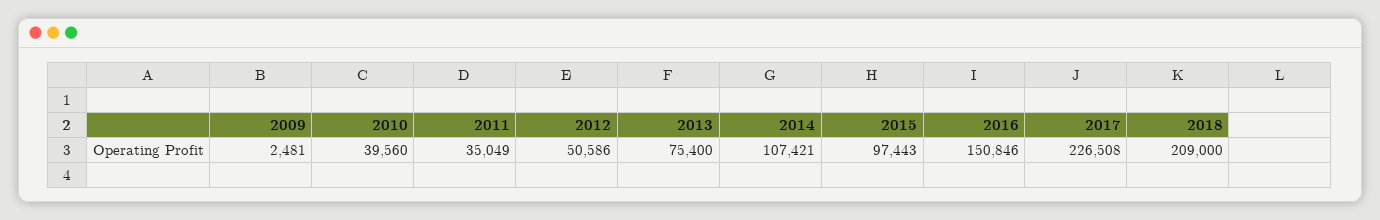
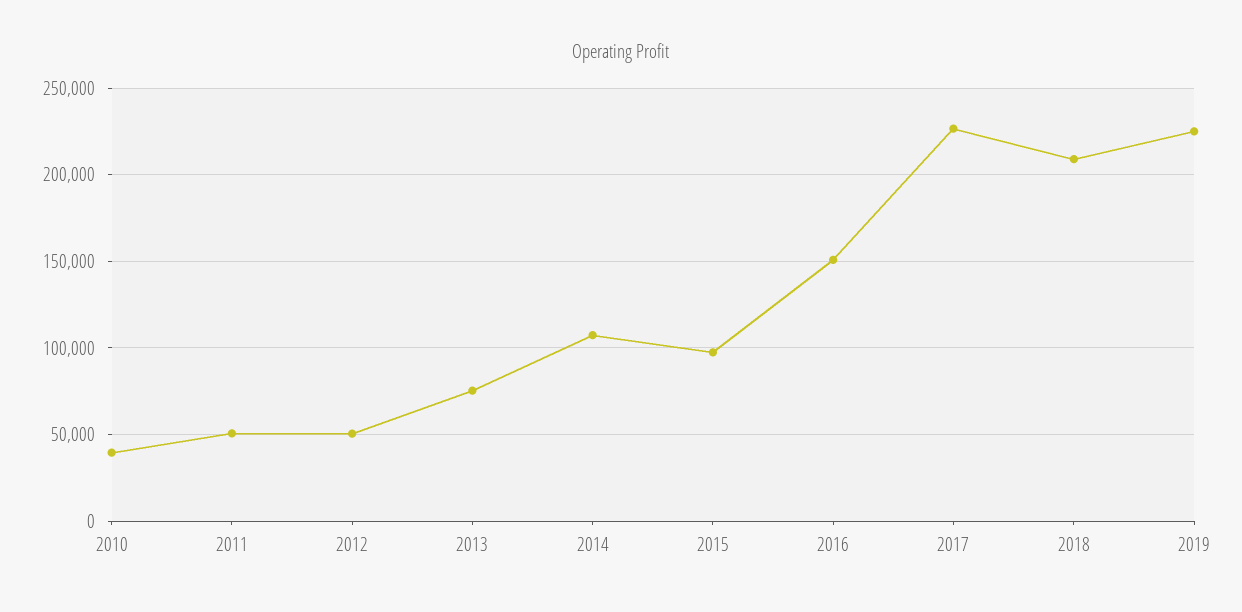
2009: 2481 -> none
2011: 35049 -> 50000
2019: none -> 225000

